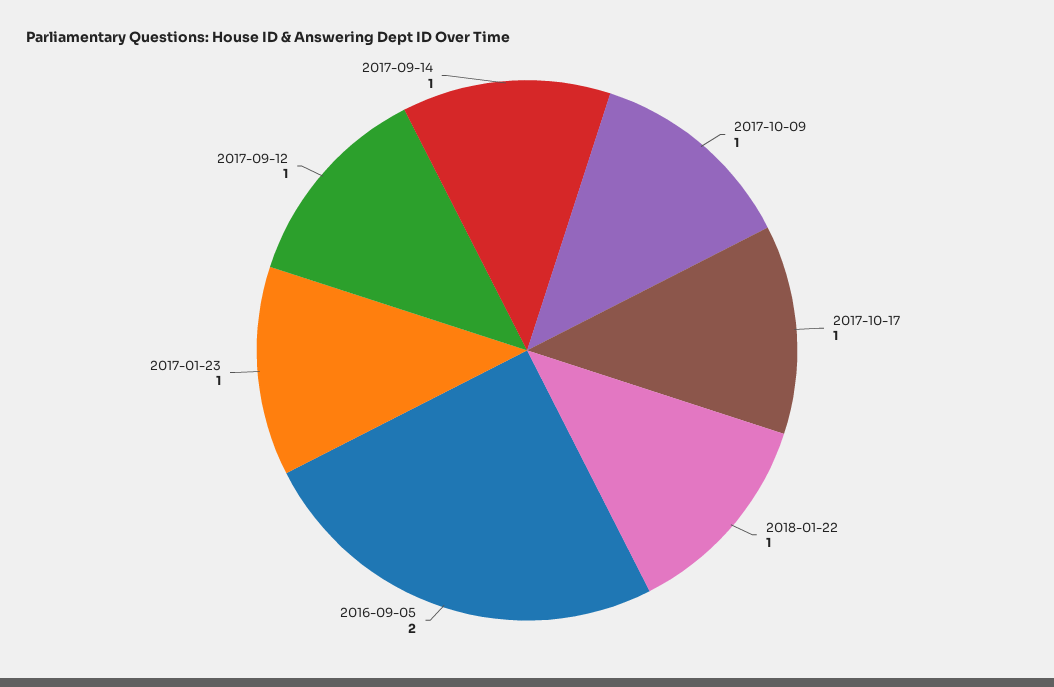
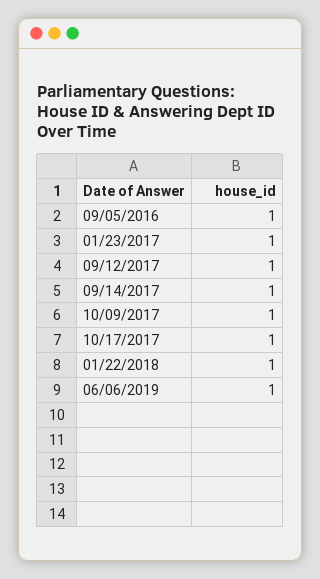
2016-09-05: 2 -> 1
06/06/2019: none -> 1

